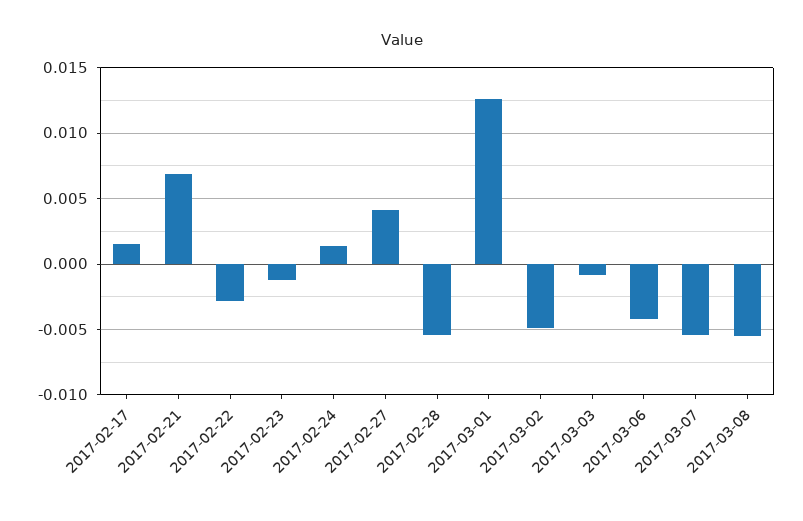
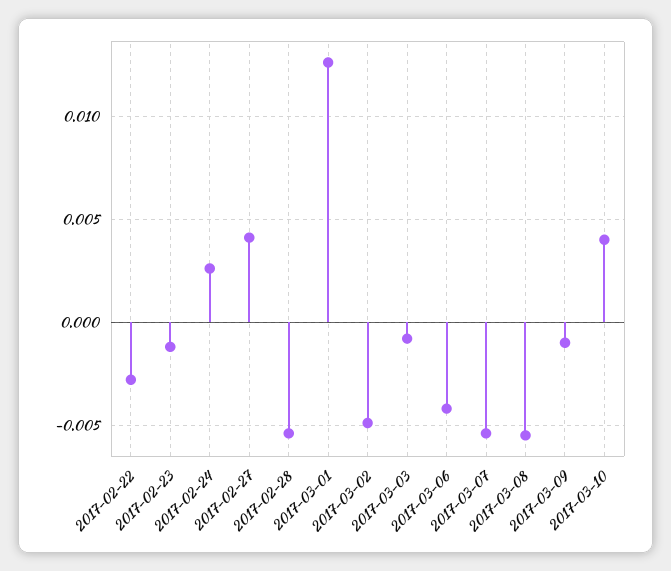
2017-02-17: 0.0015 -> none
2017-02-21: 0.007 -> none
2017-02-24: 0.0015 -> 0.0025
2017-03-09: none -> -0.001
2017-03-10: none -> 0.004

